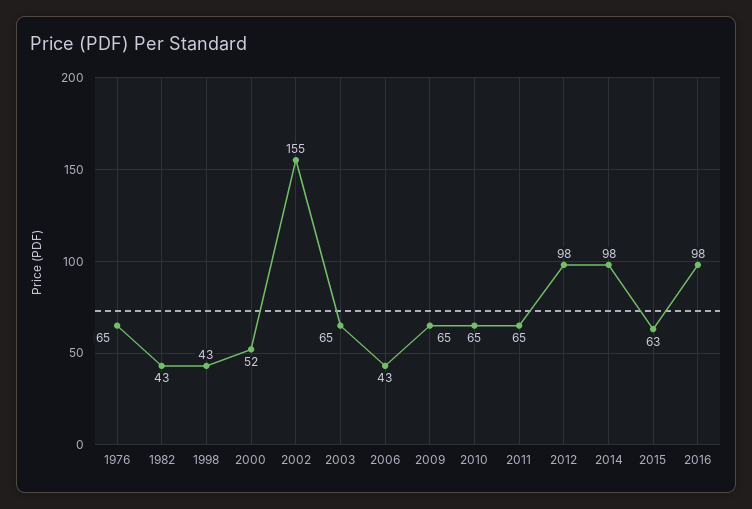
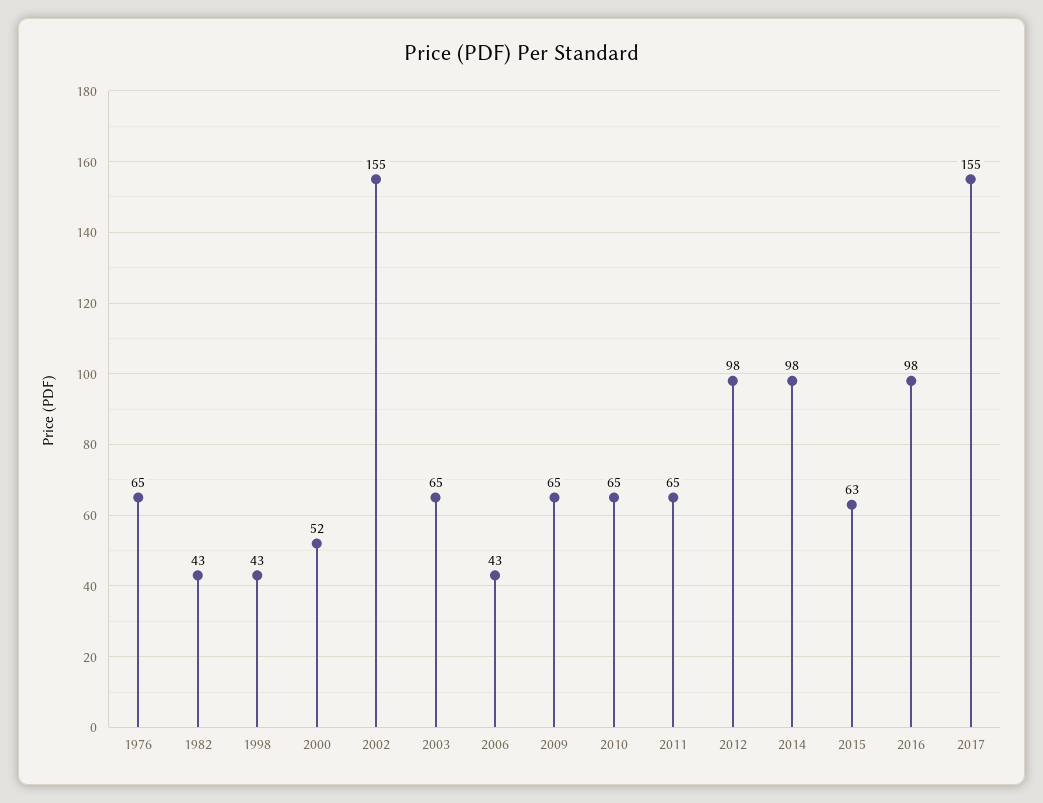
2017: none -> 155

